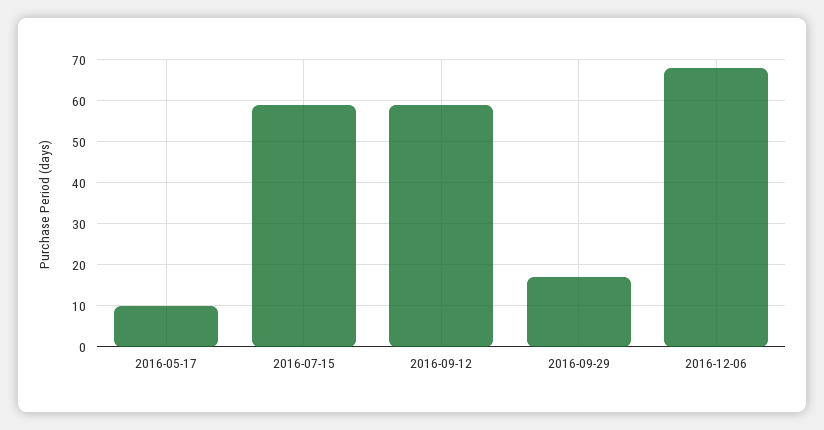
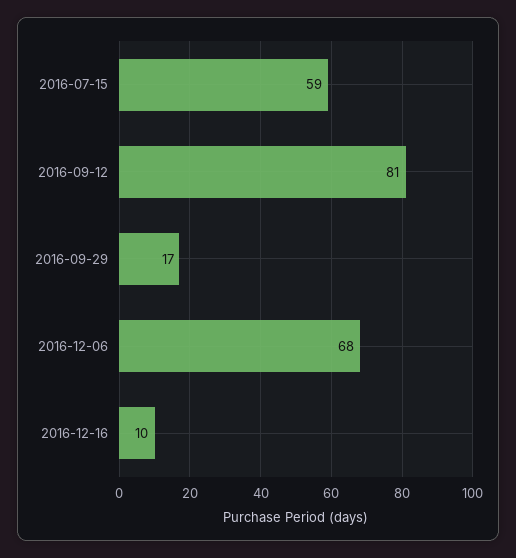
2016-05-17: 10 -> none
2016-09-12: 60 -> 81
2016-12-16: none -> 10

